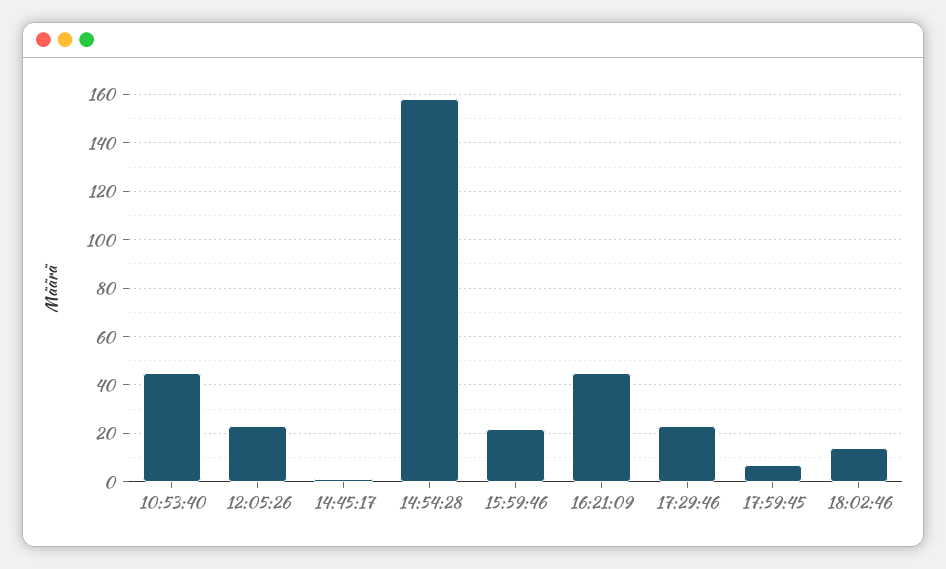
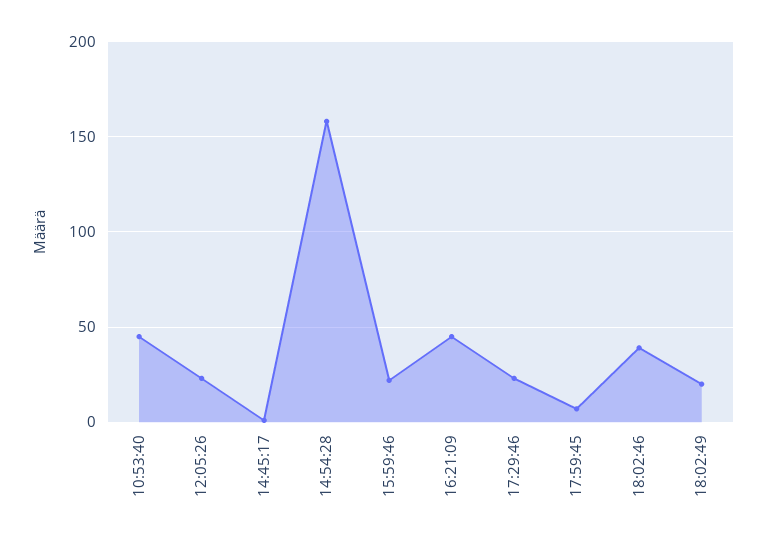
18:02:46: 15 -> 40
18:02:49: none -> 20

